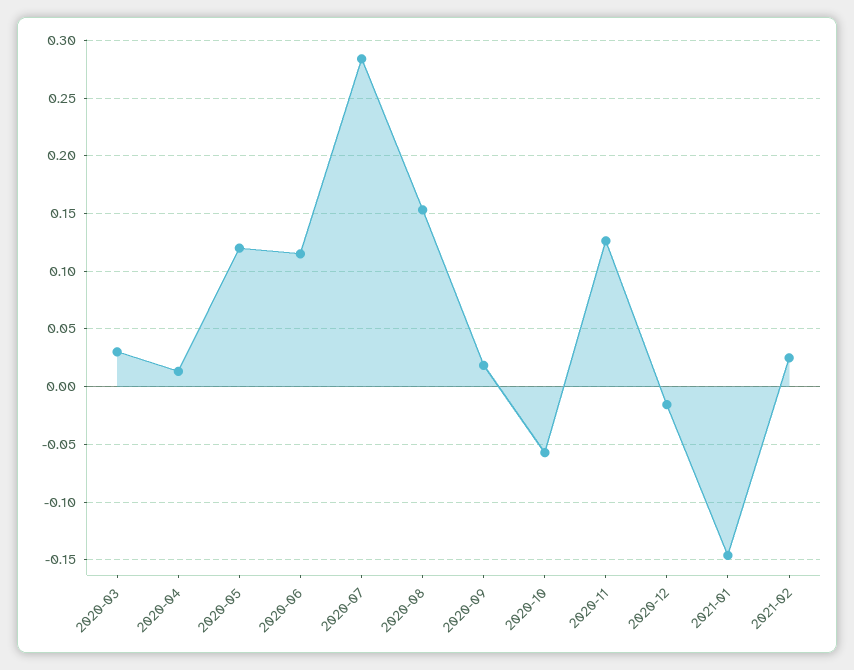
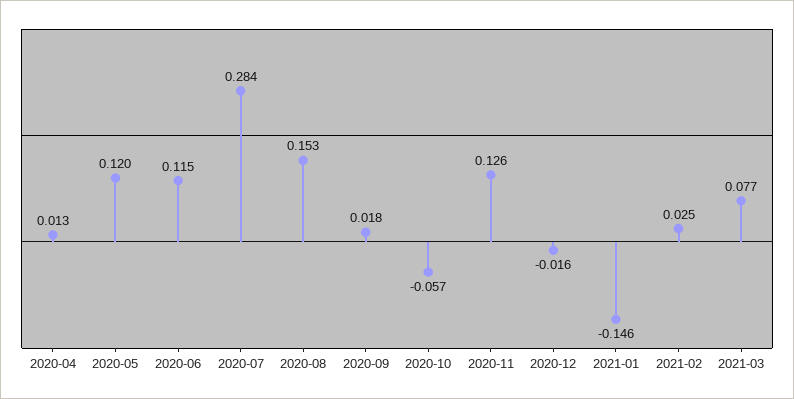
2020-03: 0.03 -> none
2021-03: none -> 0.077

